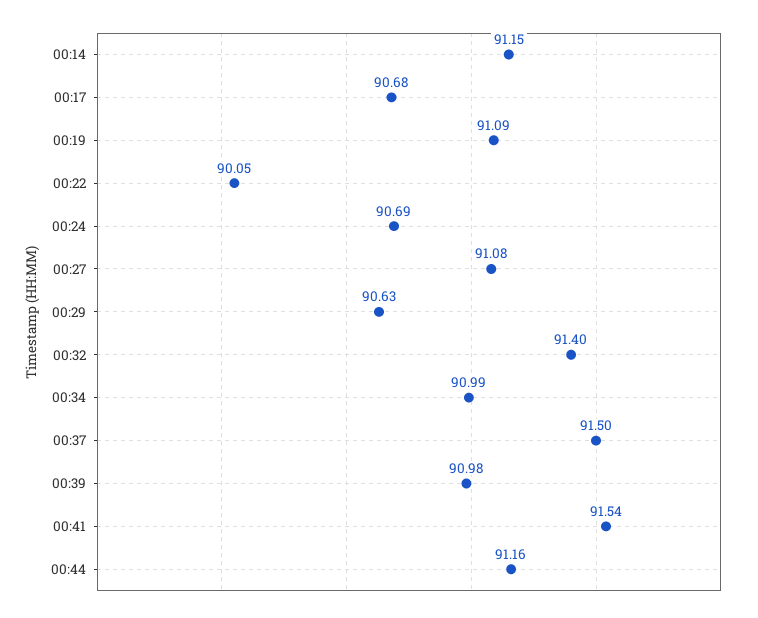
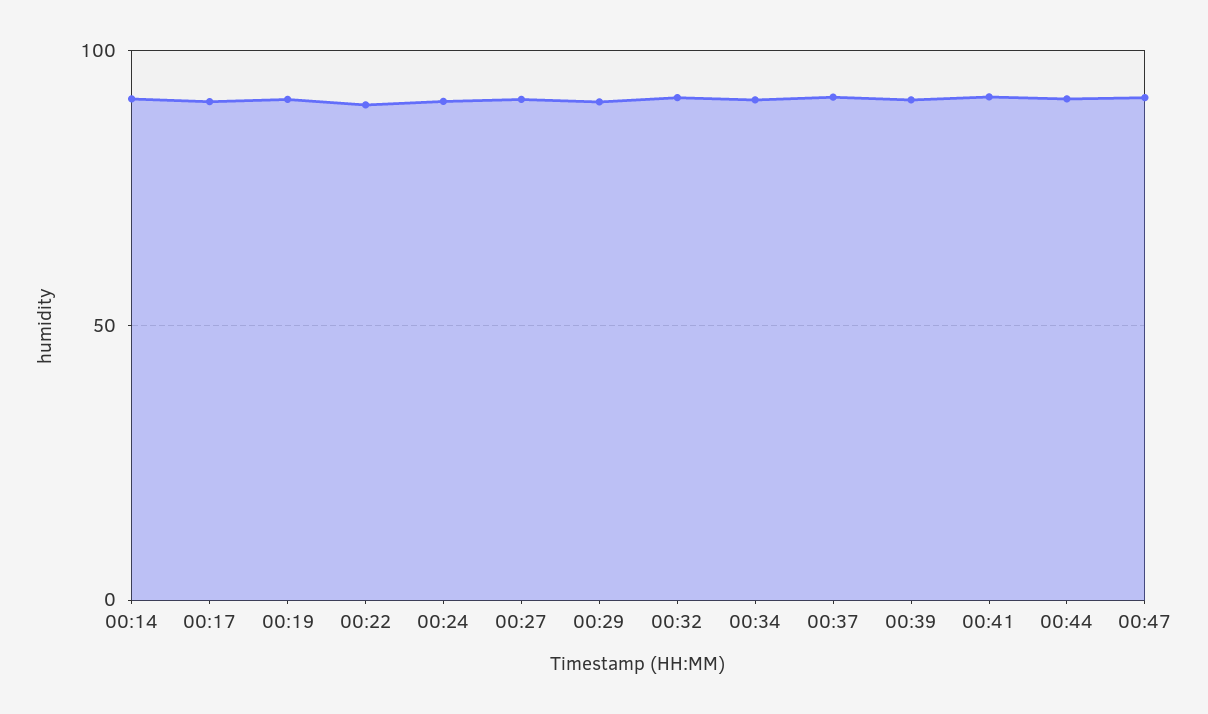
00:47: none -> 90

